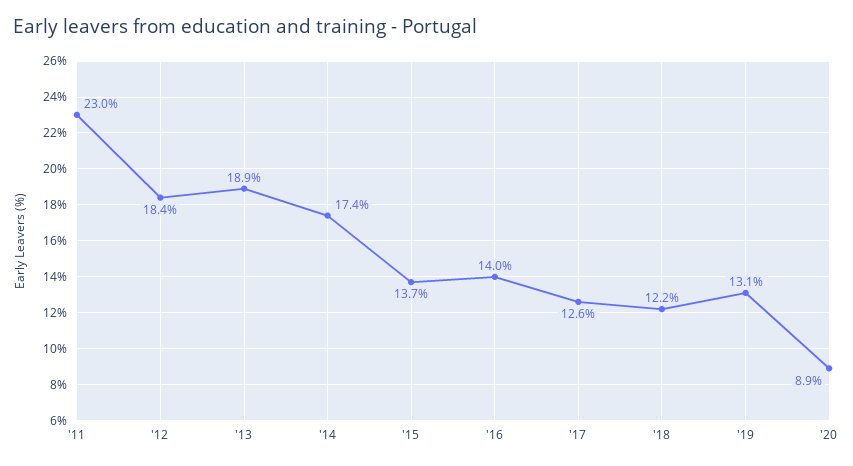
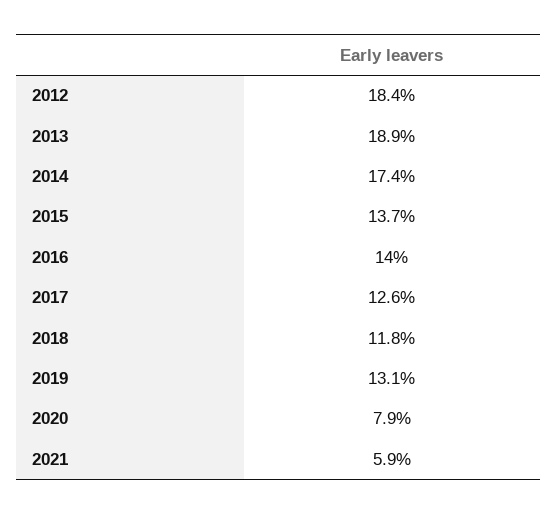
'11: 23 -> none
'18: 12.2 -> 11.8
'20: 8.9 -> 7.9
2021: none -> 5.9

